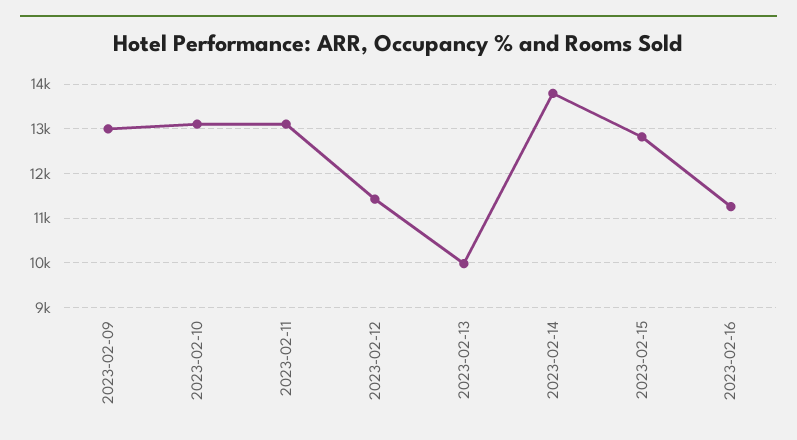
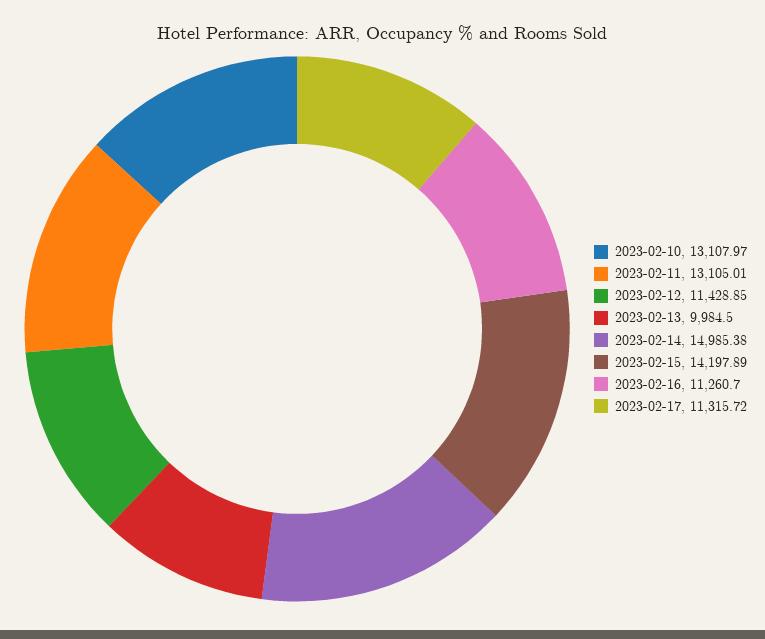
2023-02-09: 13000 -> none
2023-02-14: 13800 -> 14985.38
2023-02-15: 12800 -> 14197.89
2023-02-17: none -> 11315.72

